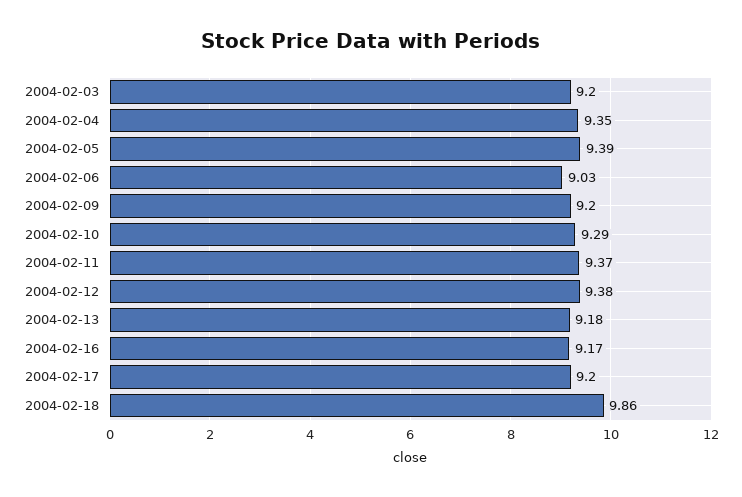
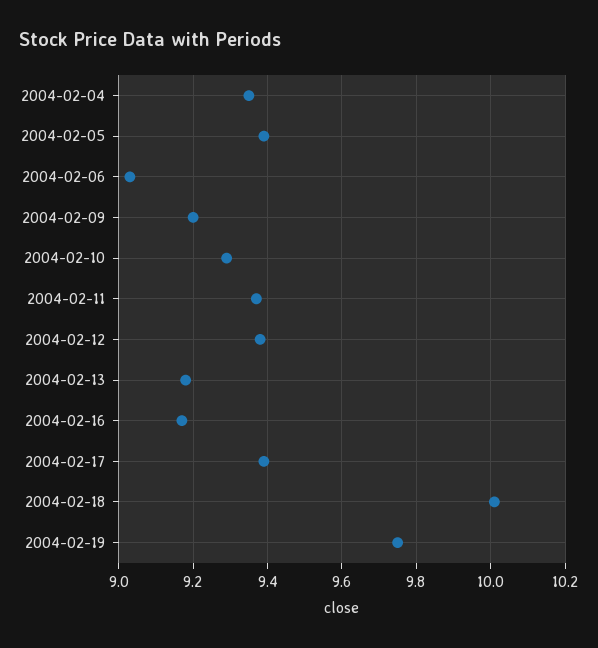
2004-02-03: 9.2 -> none
2004-02-17: 9.2 -> 9.4
2004-02-18: 9.86 -> 10
2004-02-19: none -> 9.75

